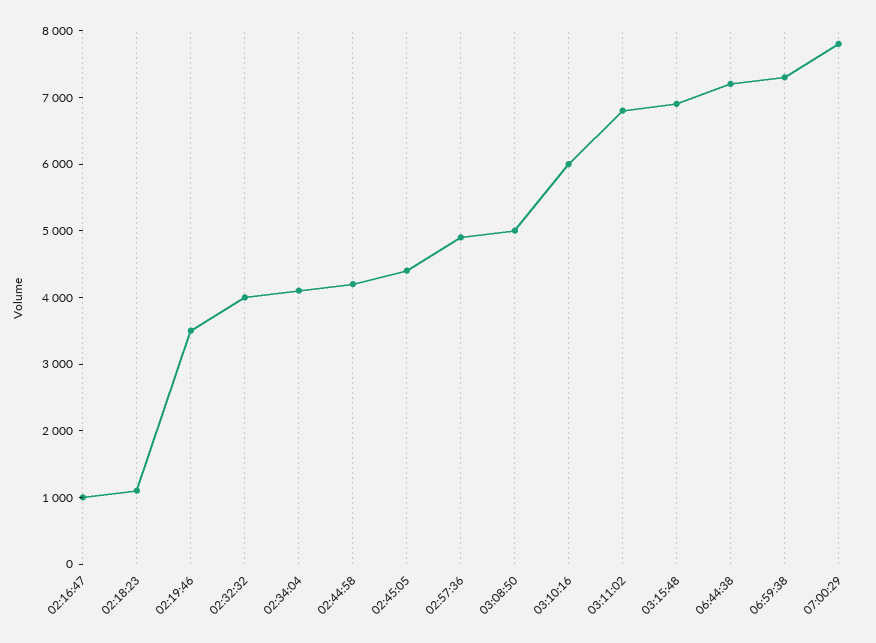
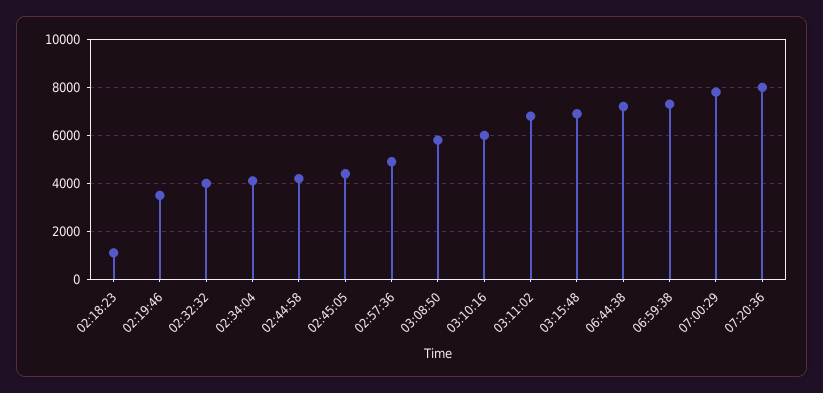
02:16:47: 1000 -> none
03:08:50: 5000 -> 5750
07:20:36: none -> 8000

